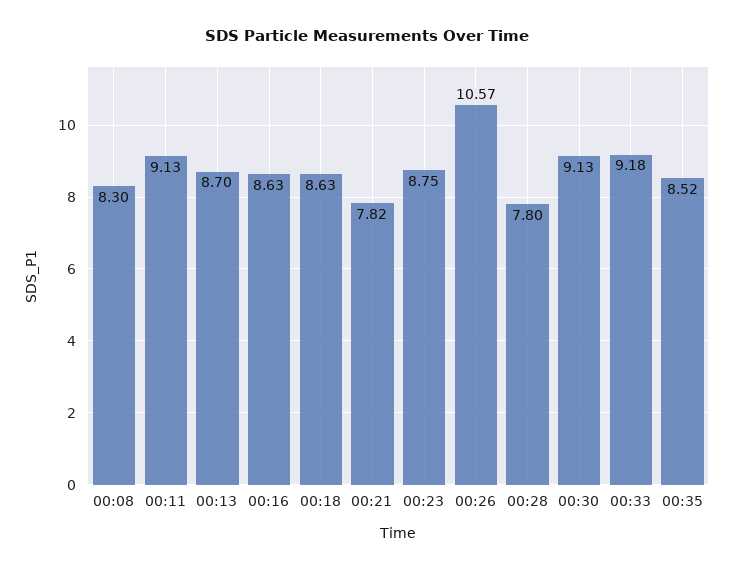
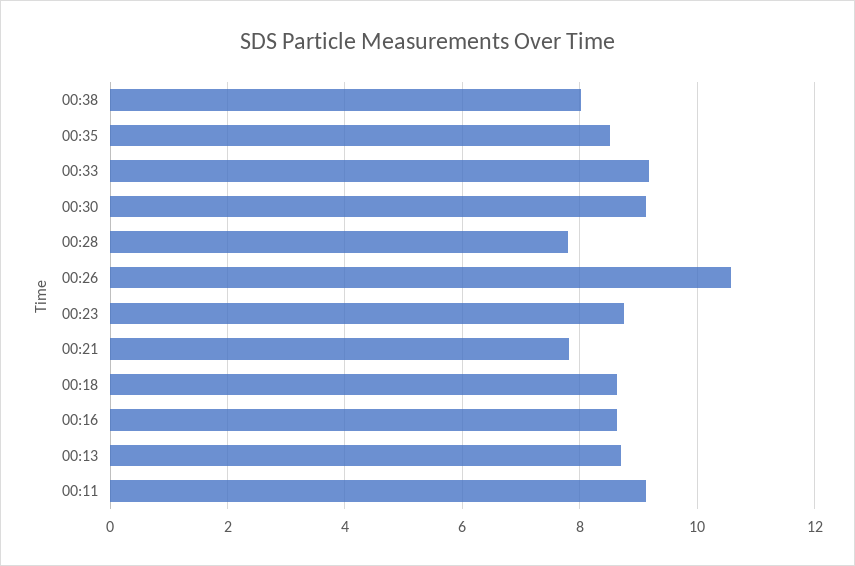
00:08: 8.3 -> none
00:38: none -> 8

